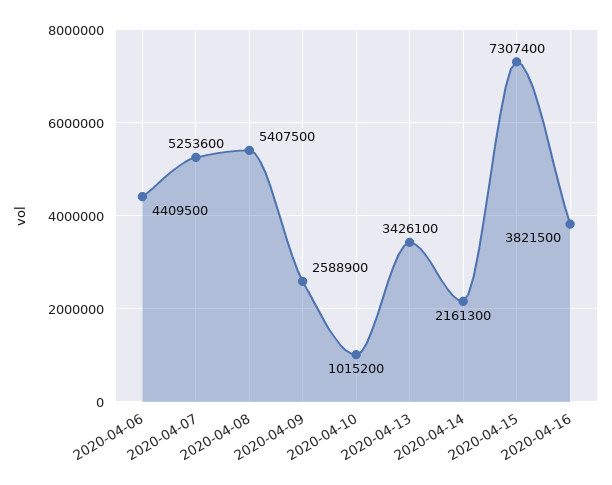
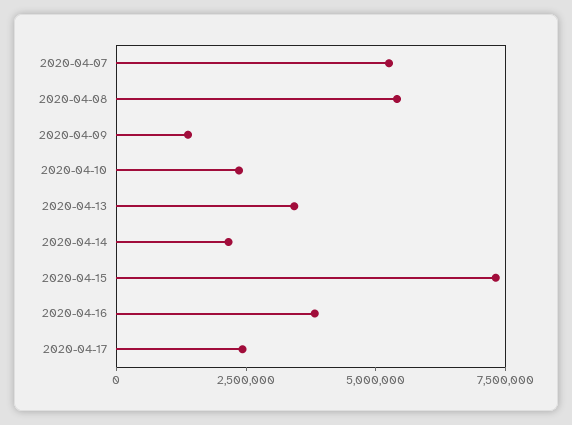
2020-04-06: 4409500 -> none
2020-04-09: 2588900 -> 1500000
2020-04-10: 1015200 -> 2500000
2020-04-17: none -> 2500000

